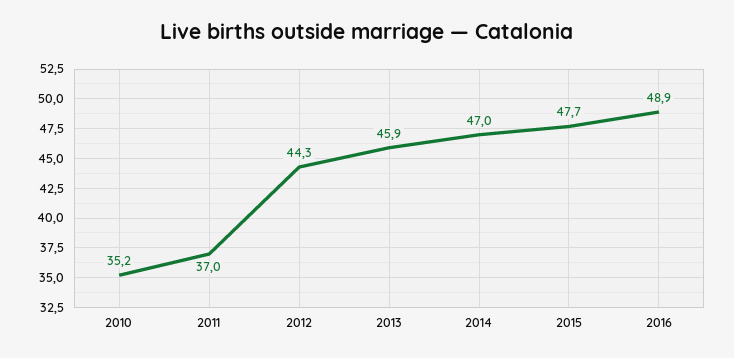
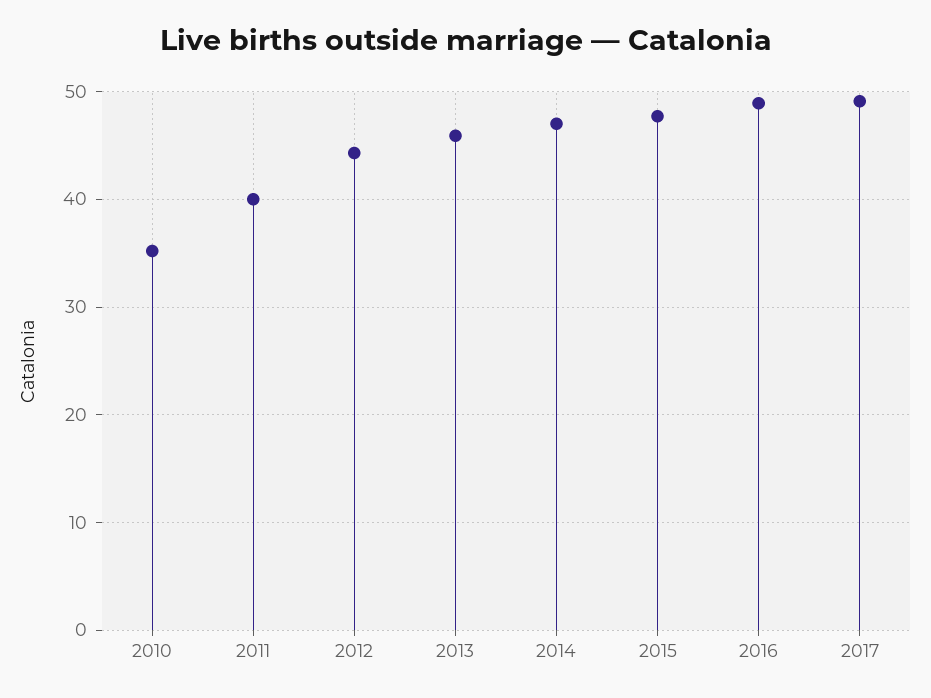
2011: 37 -> 40
2017: none -> 49

